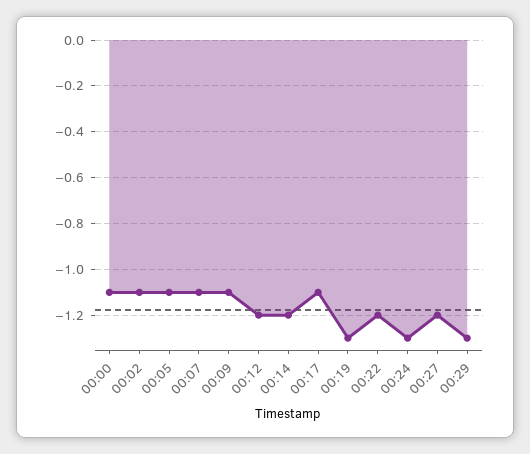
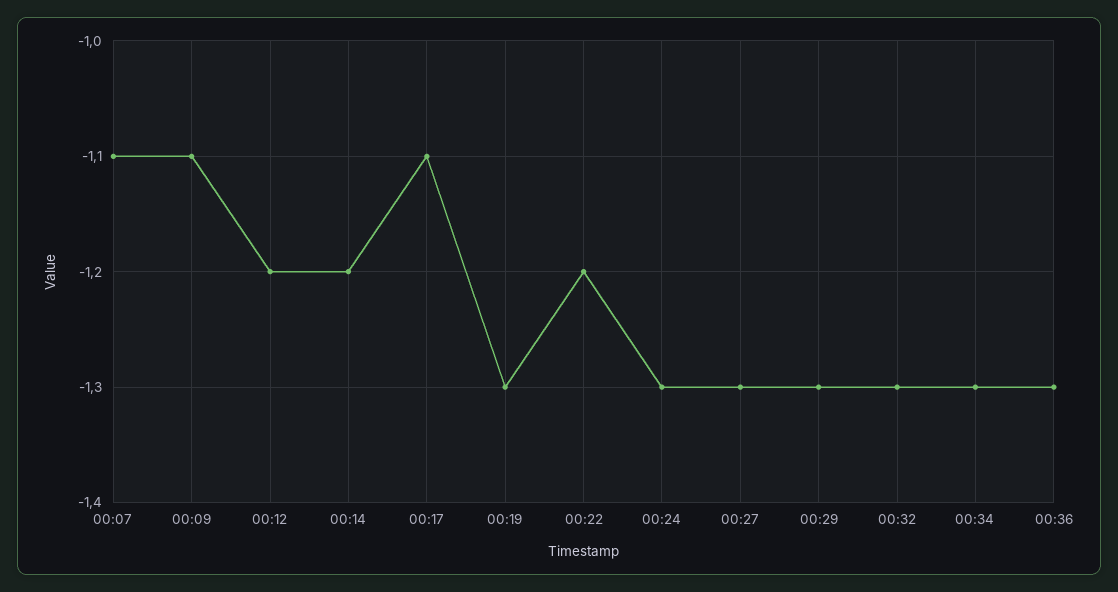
00:00: -1.1 -> none
00:02: -1.1 -> none
00:05: -1.1 -> none
00:27: -1.2 -> -1.3
00:32: none -> -1.3
00:34: none -> -1.3
00:36: none -> -1.3

